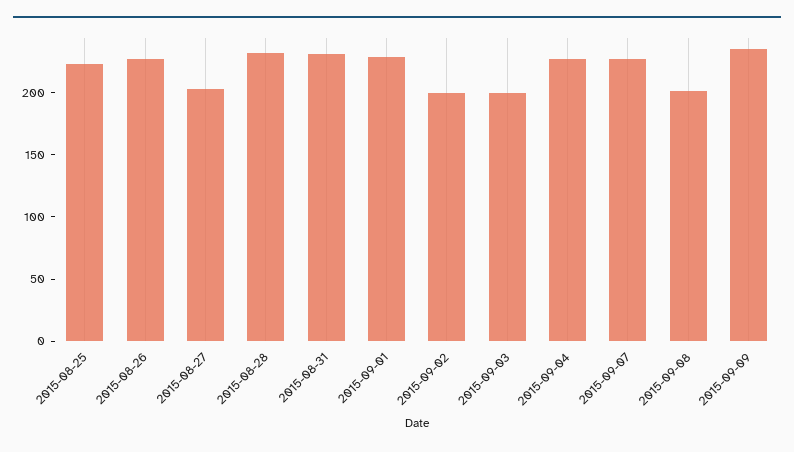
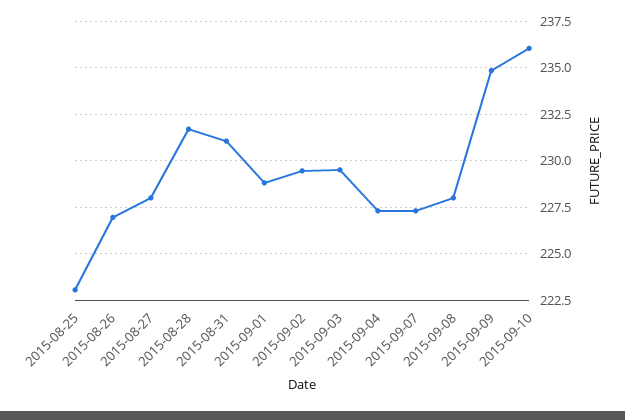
2015-08-27: 200 -> 228
2015-09-02: 200 -> 229.5
2015-09-03: 200 -> 229.5
2015-09-08: 200 -> 228
2015-09-10: none -> 236

